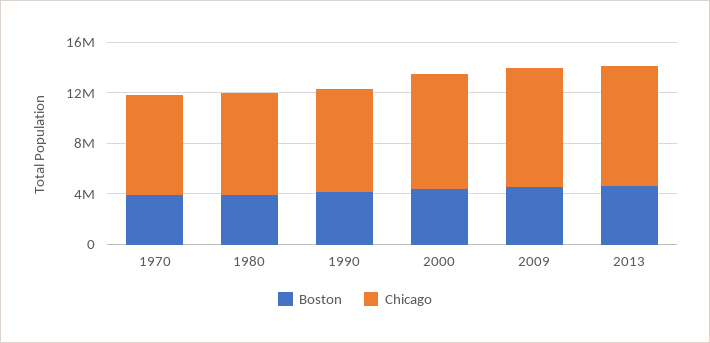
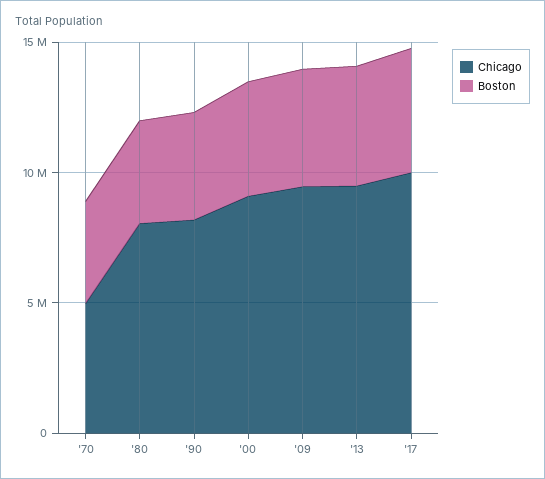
Chicago, 1970: 8000000 -> 5000000
Chicago, '17: none -> 10000000
Boston, '17: none -> 5000000

